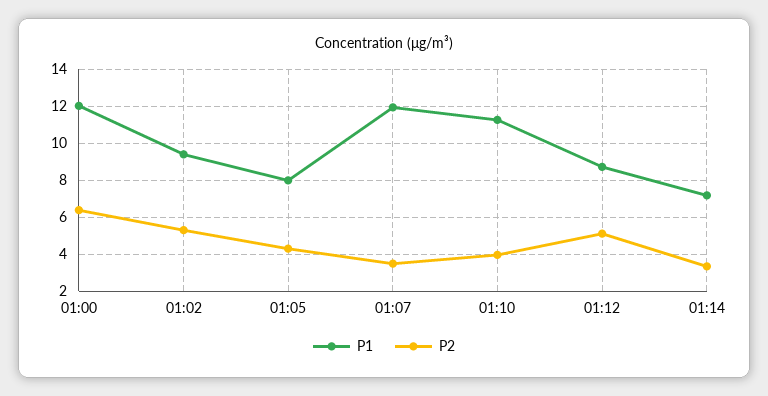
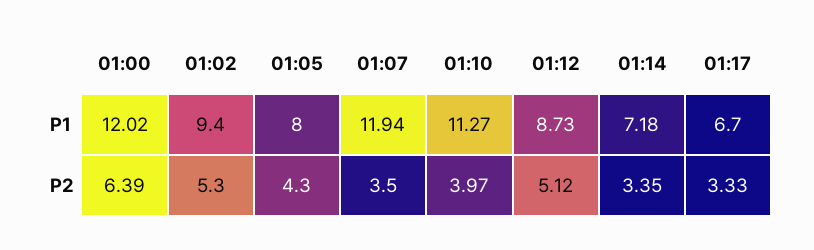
P1, 01:17: none -> 6.7
P2, 01:17: none -> 3.33

